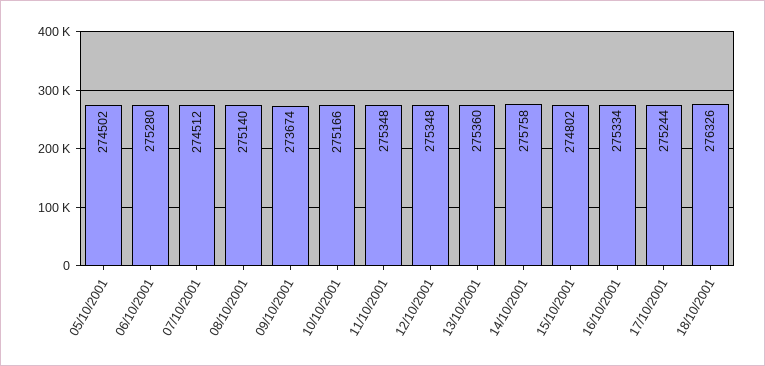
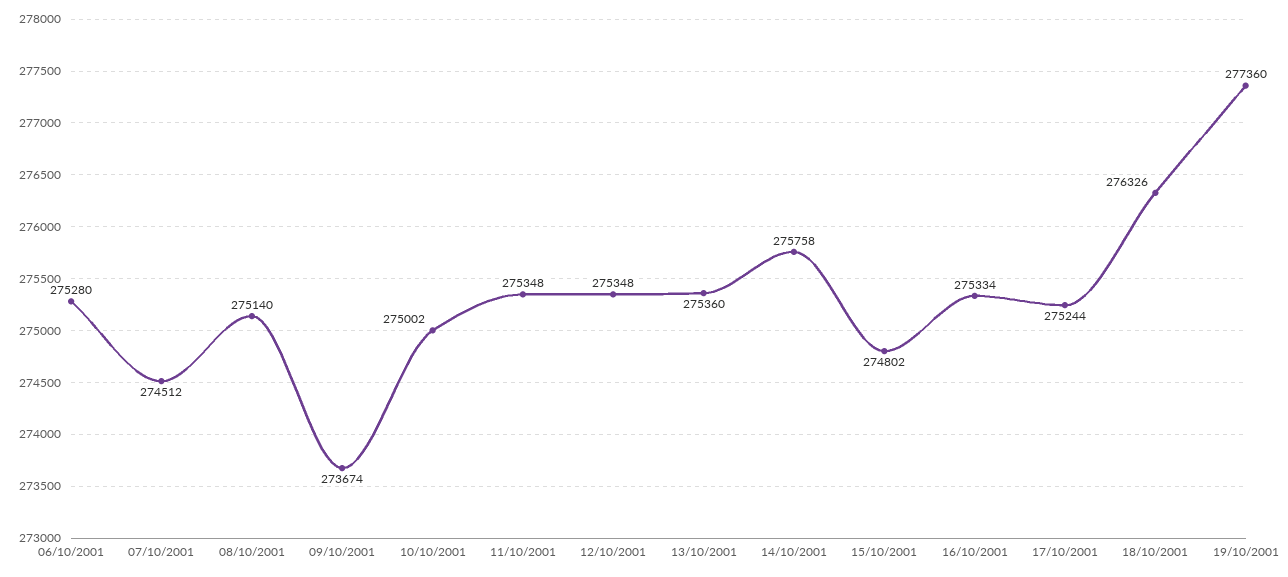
05/10/2001: 274502 -> none
10/10/2001: 275166 -> 275002
19/10/2001: none -> 277360

